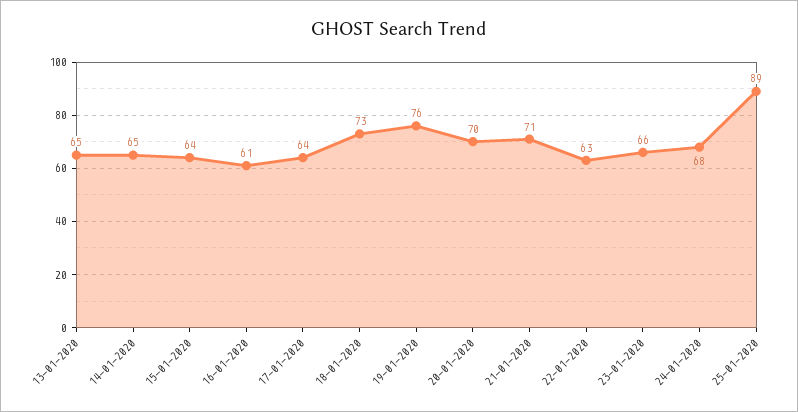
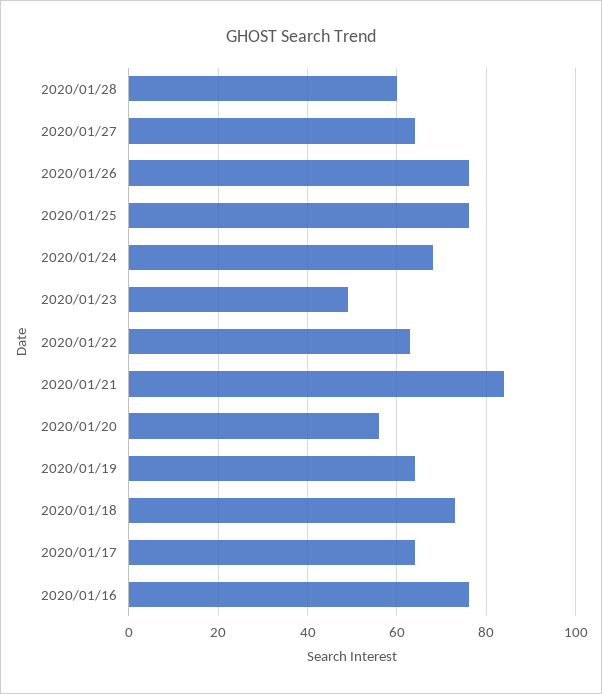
13-01-2020: 65 -> none
14-01-2020: 65 -> none
15-01-2020: 64 -> none
16-01-2020: 61 -> 75
19-01-2020: 76 -> 65
20-01-2020: 70 -> 55
21-01-2020: 71 -> 85
23-01-2020: 66 -> 50
25-01-2020: 89 -> 75
2020/01/28: none -> 60
2020/01/27: none -> 65
2020/01/26: none -> 75

